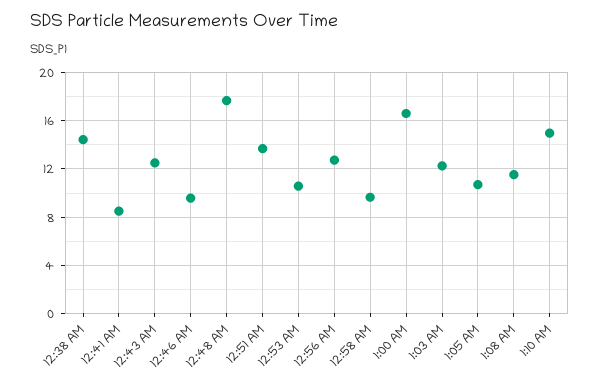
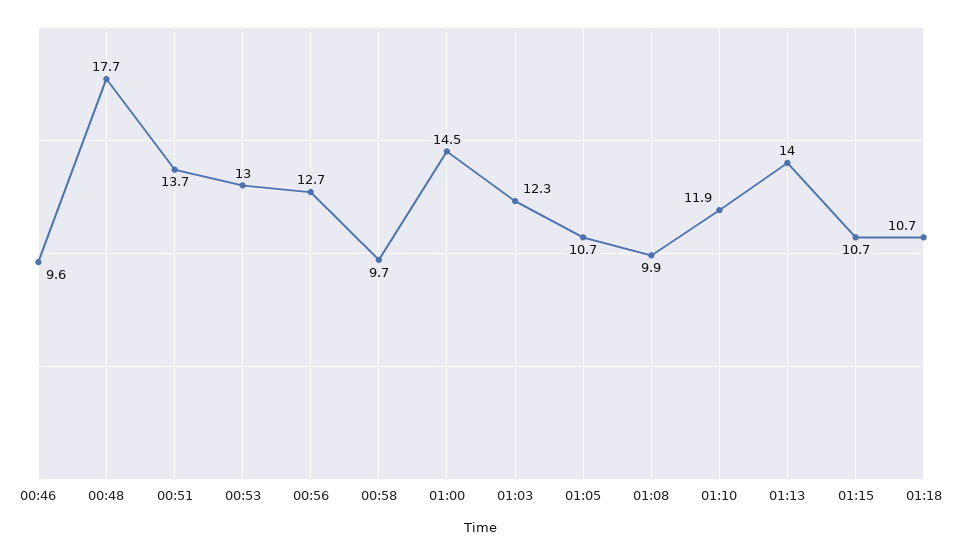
12:38 AM: 14.5 -> none
12:41 AM: 8.5 -> none
12:43 AM: 12.5 -> none
12:53 AM: 10.5 -> 13
1:00 AM: 16.5 -> 14.5
1:08 AM: 11.5 -> 9.9
1:10 AM: 15 -> 11.9
01:13: none -> 14
01:15: none -> 10.7
01:18: none -> 10.7

